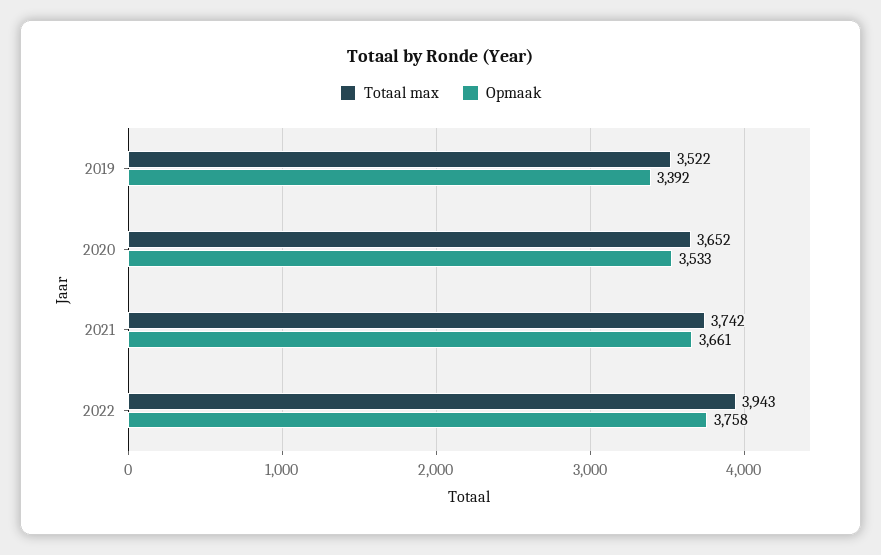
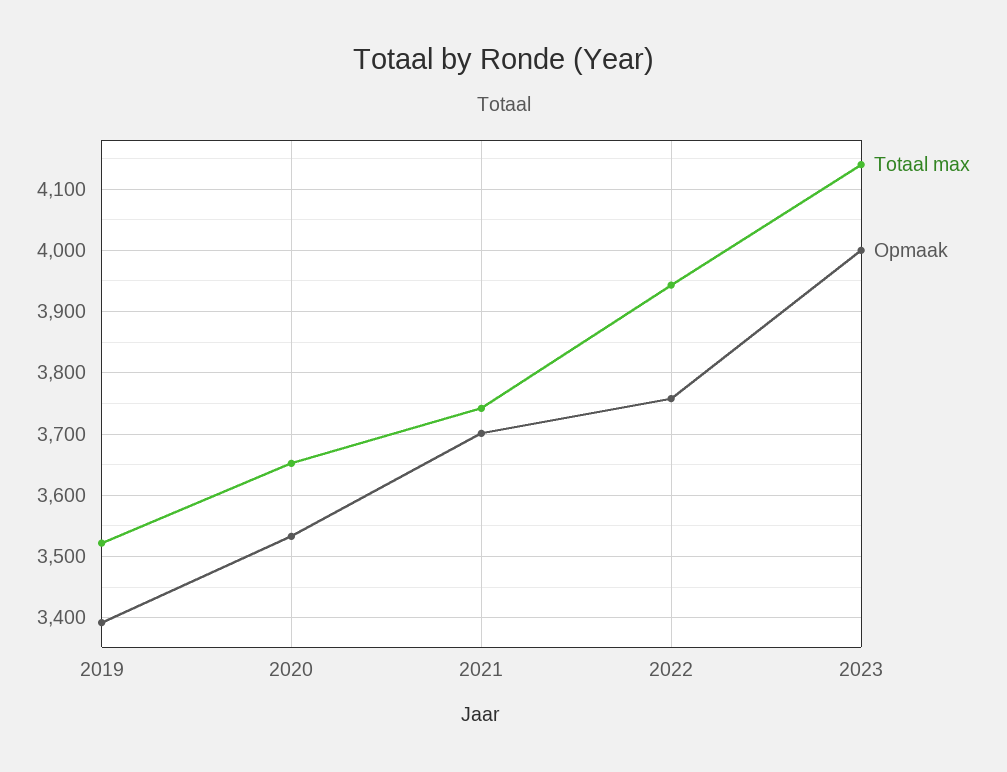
Opmaak, 2021: 3661 -> 3700
Totaal max, 2023: none -> 4140
Opmaak, 2023: none -> 4000

